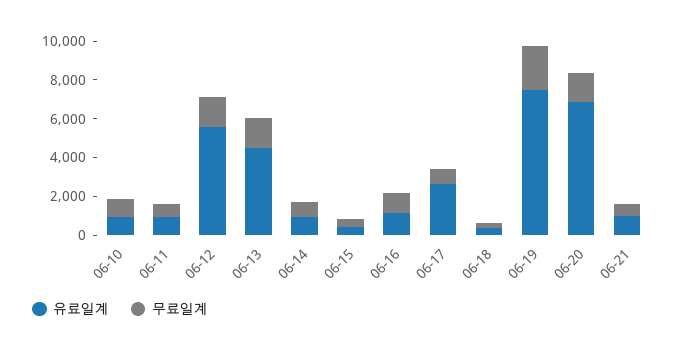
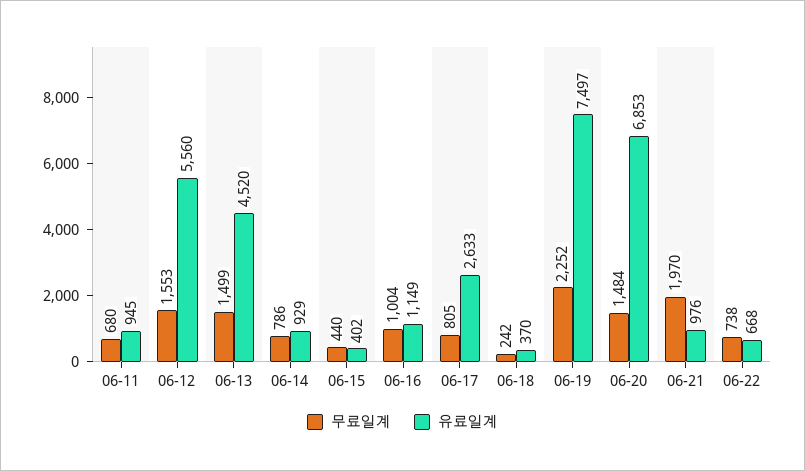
유료일계, 06-10: 1000 -> none
무료일계, 06-10: 1000 -> none
무료일계, 06-21: 500 -> 1970
무료일계, 06-22: none -> 738
유료일계, 06-22: none -> 668

